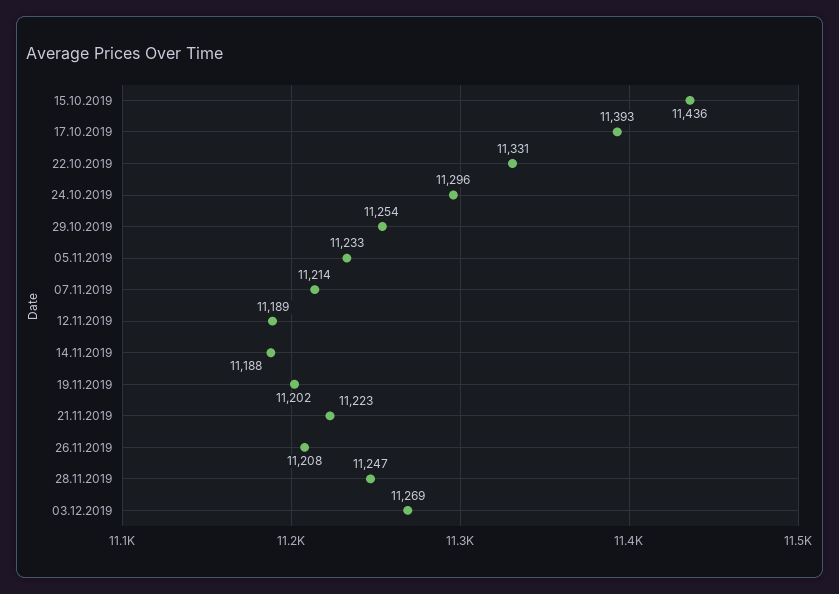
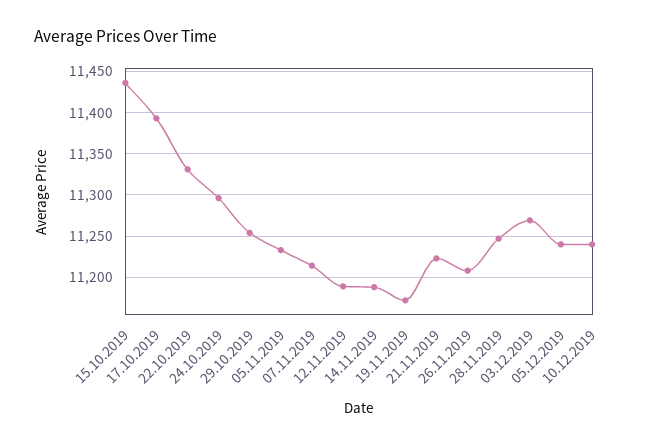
19.11.2019: 11202 -> 11170
05.12.2019: none -> 11240
10.12.2019: none -> 11240

